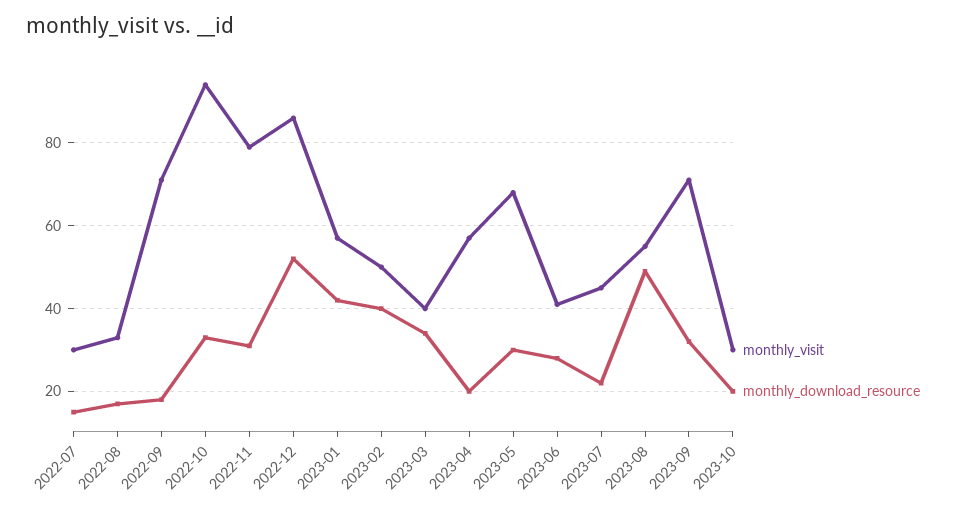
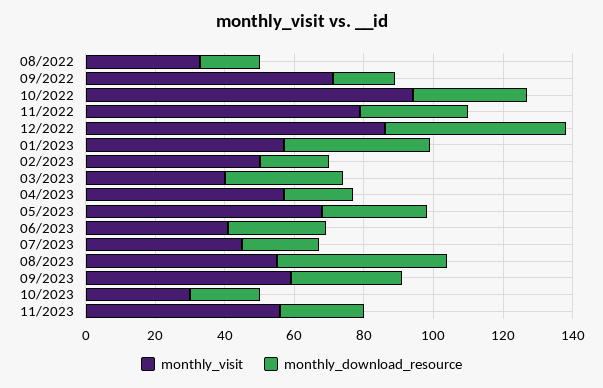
monthly_visit, 2022-07: 30 -> none
monthly_download_resource, 2022-07: 15 -> none
monthly_download_resource, 2023-02: 40 -> 20
monthly_visit, 2023-09: 70 -> 60
monthly_visit, 11/2023: none -> 55
monthly_download_resource, 11/2023: none -> 25

